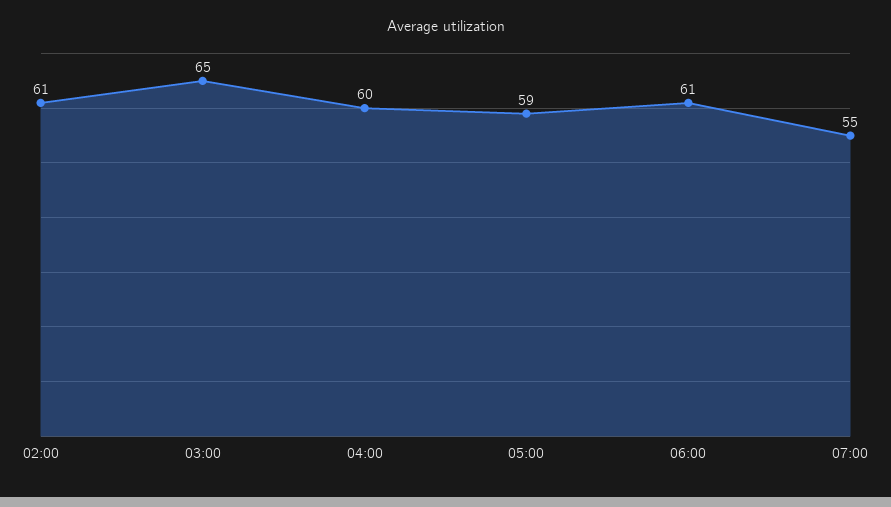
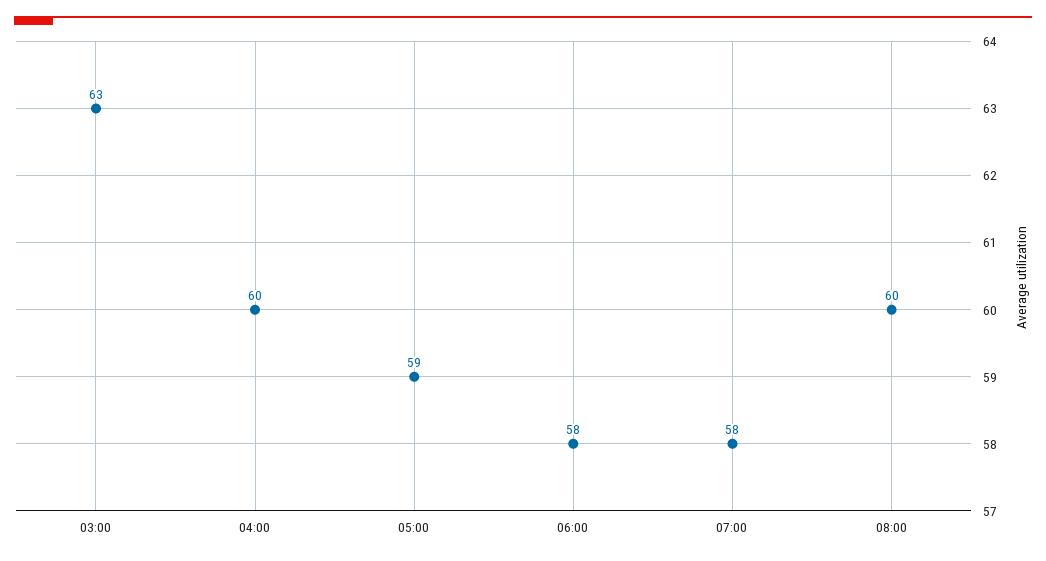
02:00: 61 -> none
03:00: 65 -> 63
06:00: 61 -> 58
07:00: 55 -> 58
08:00: none -> 60

